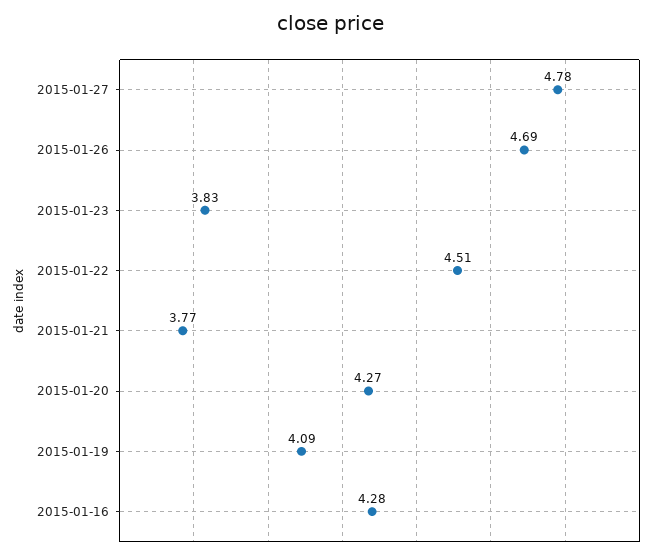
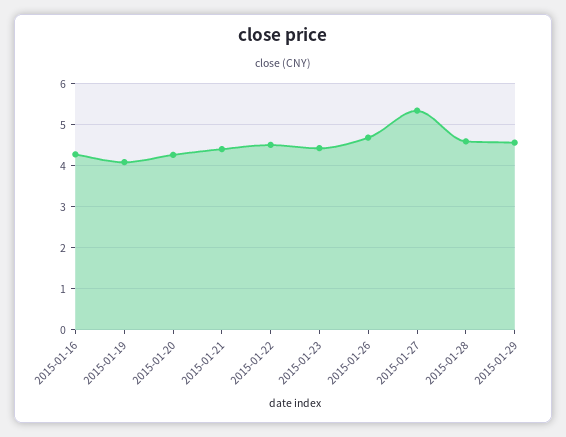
2015-01-27: 4.78 -> 5.4
2015-01-23: 3.83 -> 4.4
2015-01-21: 3.77 -> 4.4
2015-01-28: none -> 4.6
2015-01-29: none -> 4.6

